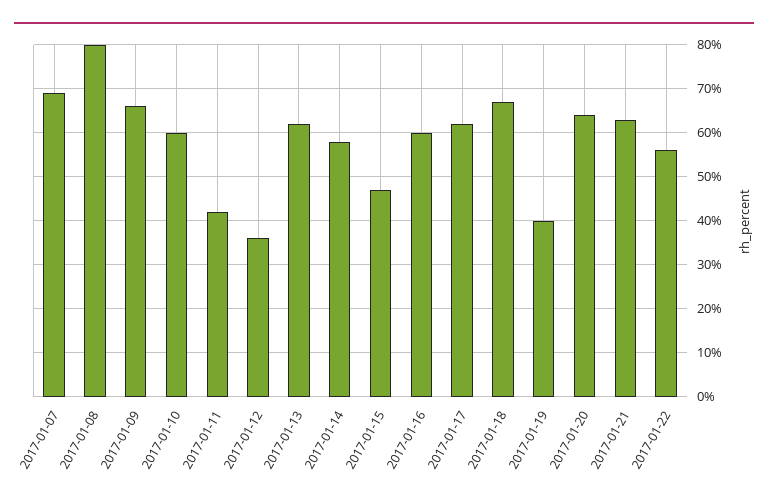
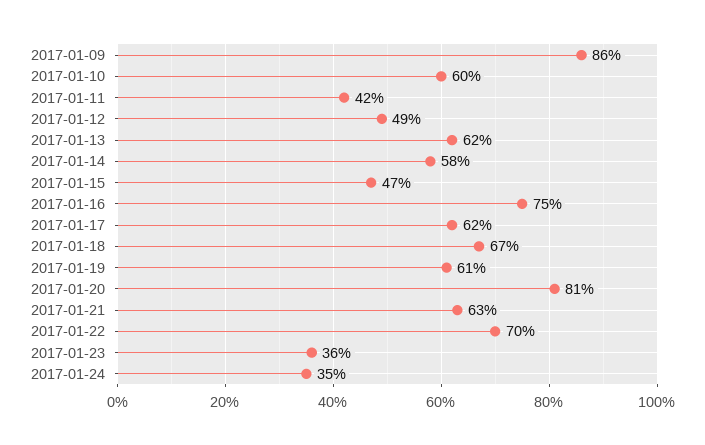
2017-01-07: 70 -> none
2017-01-08: 80 -> none
2017-01-09: 65 -> 86
2017-01-12: 35 -> 49
2017-01-16: 60 -> 75
2017-01-19: 40 -> 61
2017-01-20: 65 -> 81
2017-01-22: 55 -> 70
2017-01-23: none -> 36
2017-01-24: none -> 35

